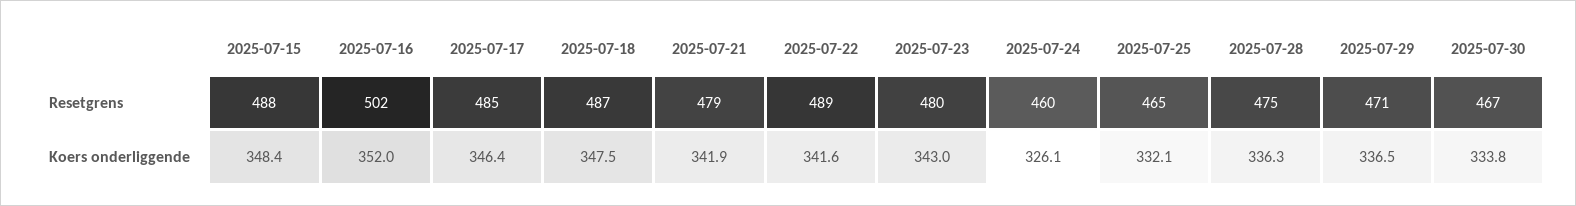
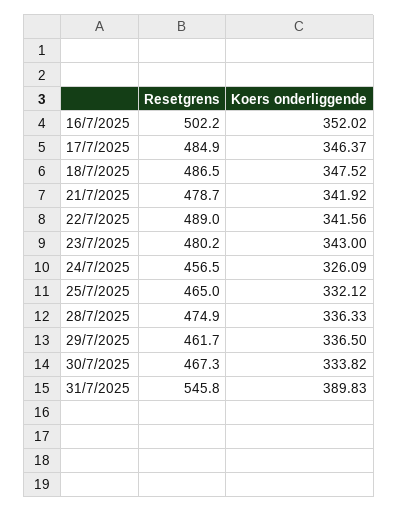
2025-07-15, Resetgrens: 488 -> none
2025-07-24, Resetgrens: 460 -> 456.5
2025-07-29, Resetgrens: 471 -> 461.7
2025-07-15, Koers onderliggende: 348.4 -> none
31/7/2025, Resetgrens: none -> 545.8
31/7/2025, Koers onderliggende: none -> 389.83

